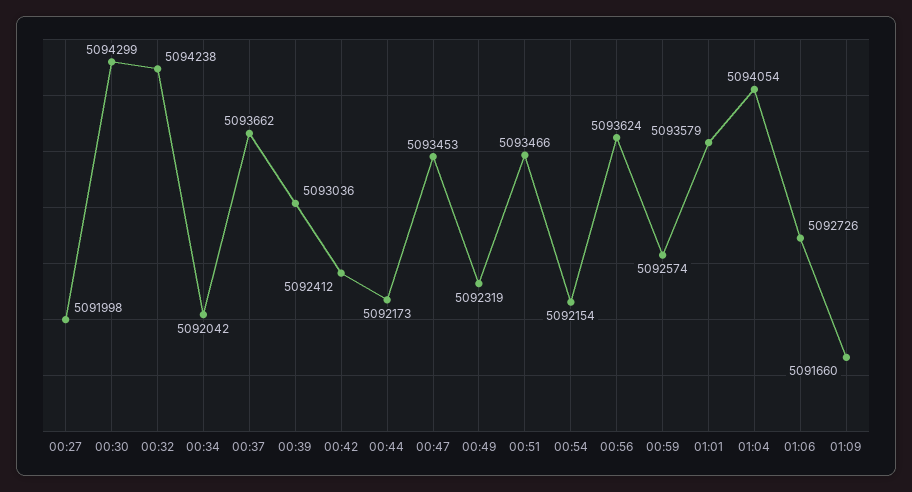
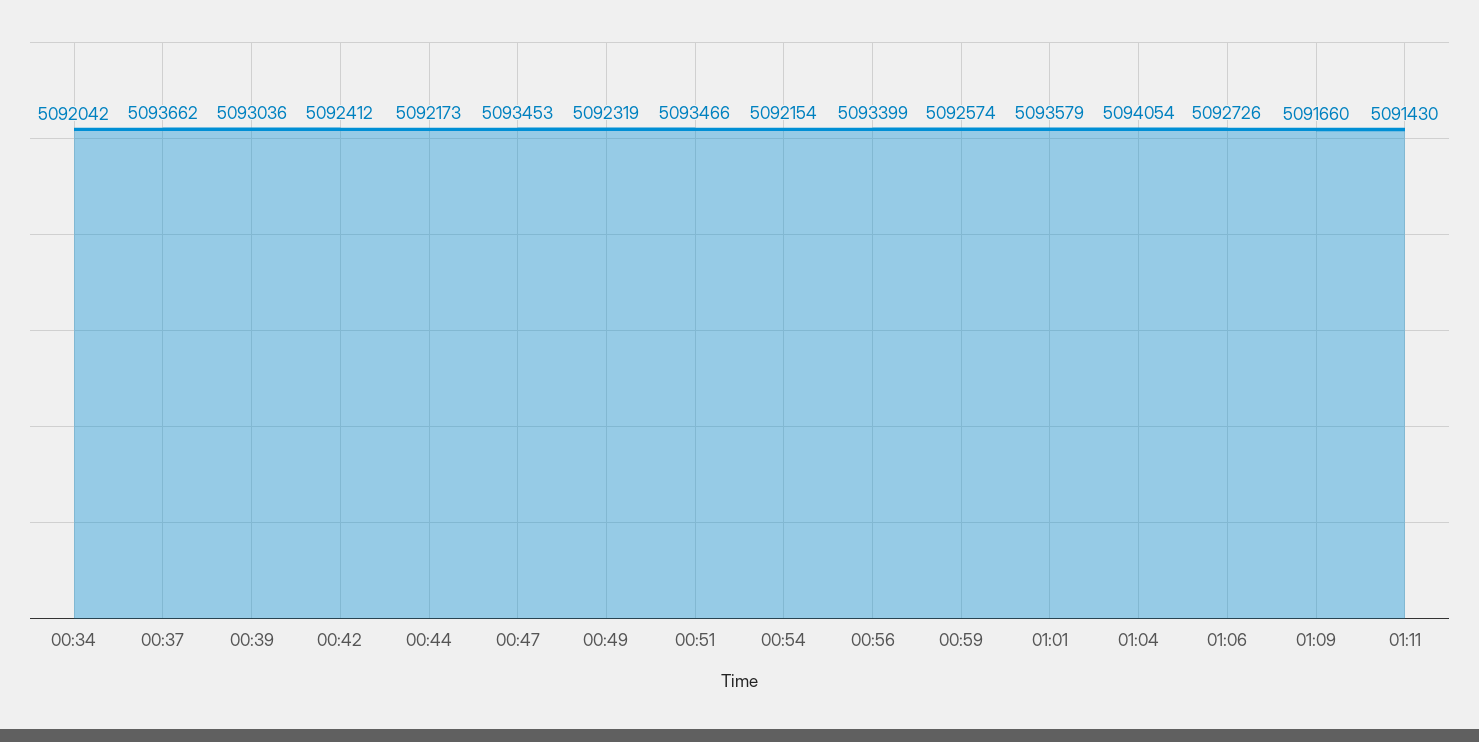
00:27: 5091998 -> none
00:30: 5094299 -> none
00:32: 5094238 -> none
00:56: 5093624 -> 5093399
01:11: none -> 5091430

